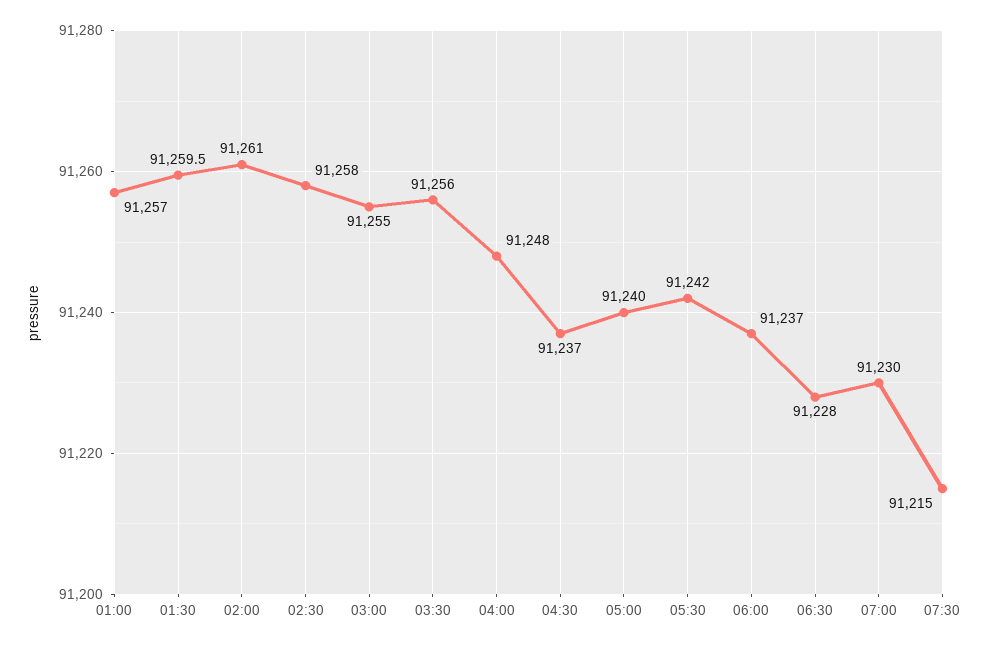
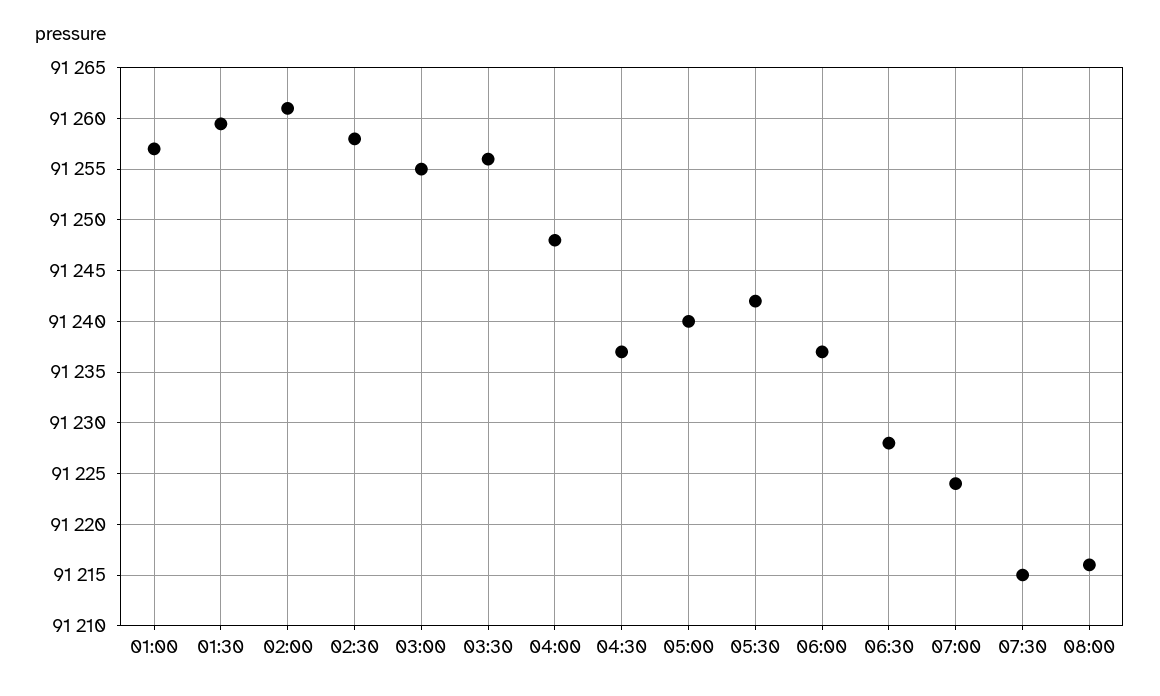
07:00: 91230 -> 91224
08:00: none -> 91216

